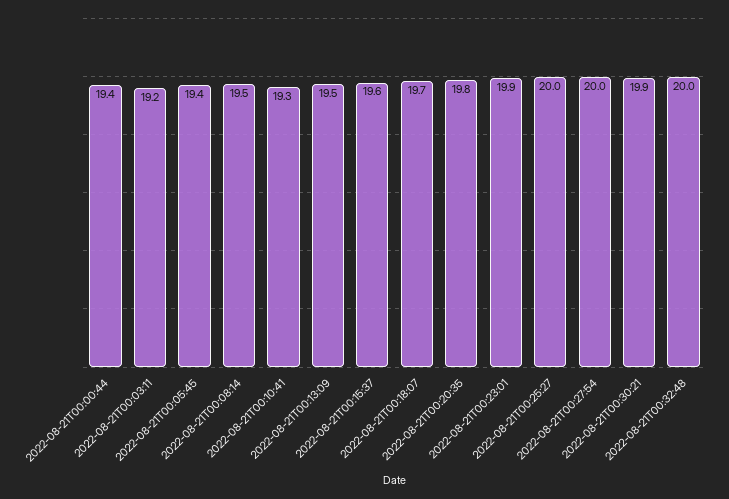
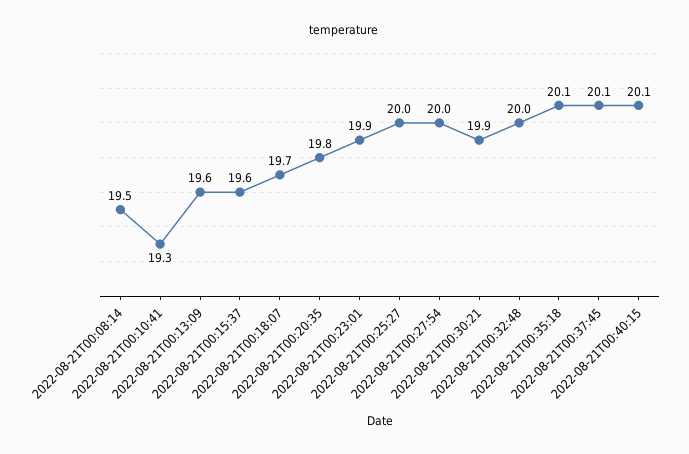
2022-08-21T00:00:44: 19.4 -> none
2022-08-21T00:03:11: 19.2 -> none
2022-08-21T00:05:45: 19.4 -> none
2022-08-21T00:13:09: 19.5 -> 19.6
2022-08-21T00:35:18: none -> 20.1
2022-08-21T00:37:45: none -> 20.1
2022-08-21T00:40:15: none -> 20.1

